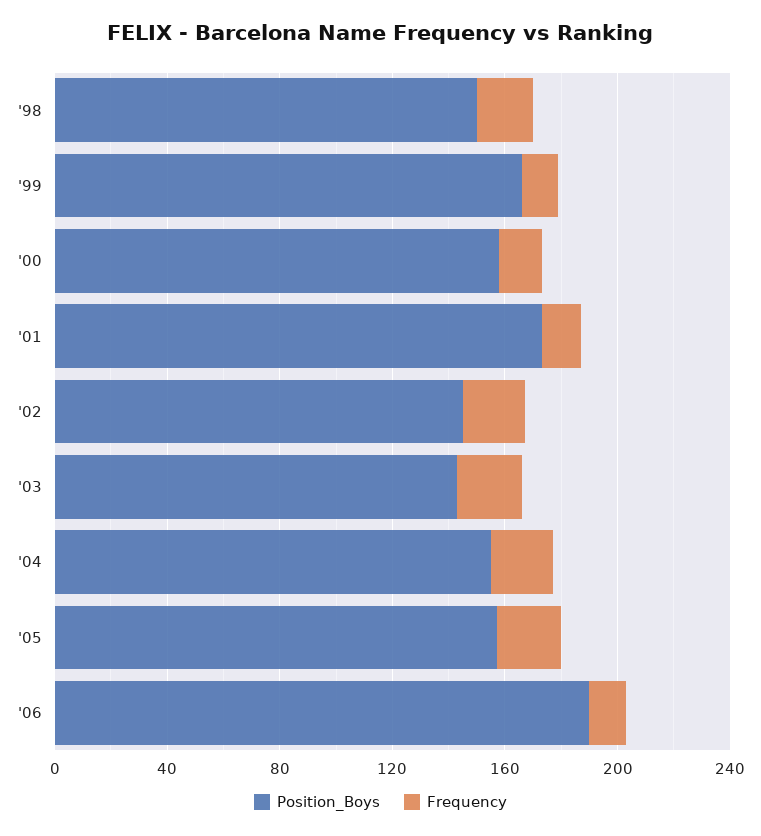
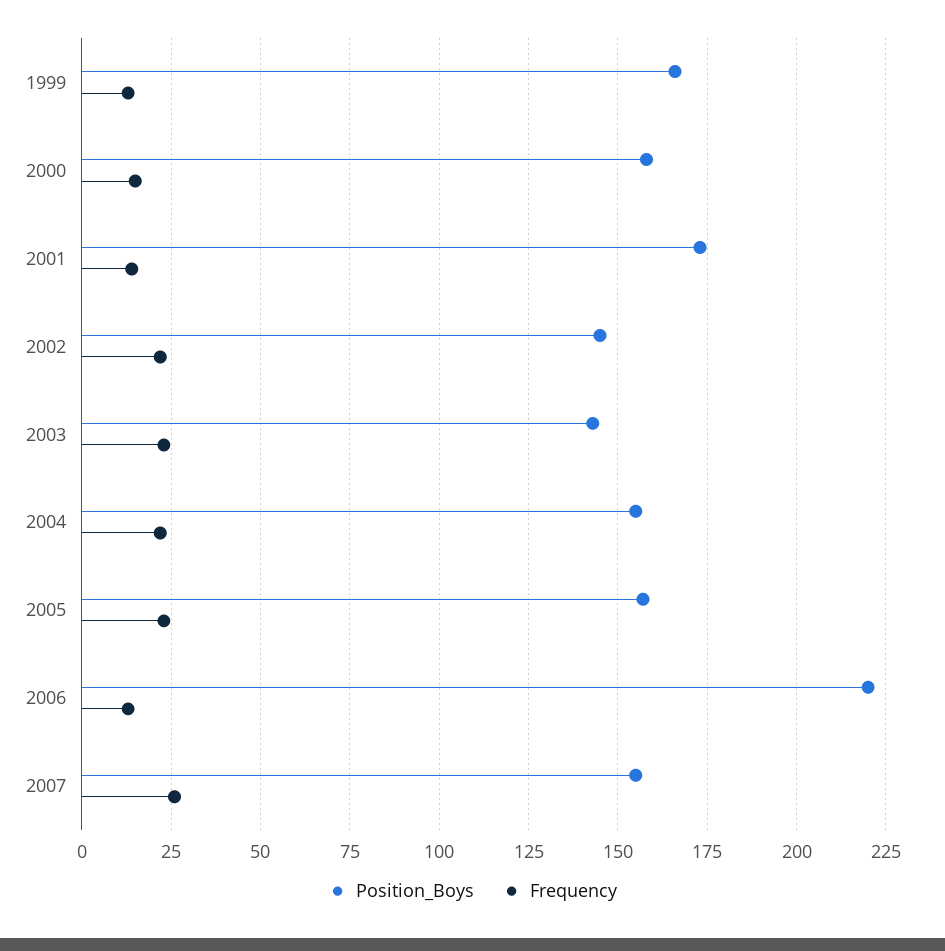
Position_Boys, '98: 150 -> none
Frequency, '98: 20 -> none
Position_Boys, '06: 190 -> 220
Position_Boys, 2007: none -> 155
Frequency, 2007: none -> 25

